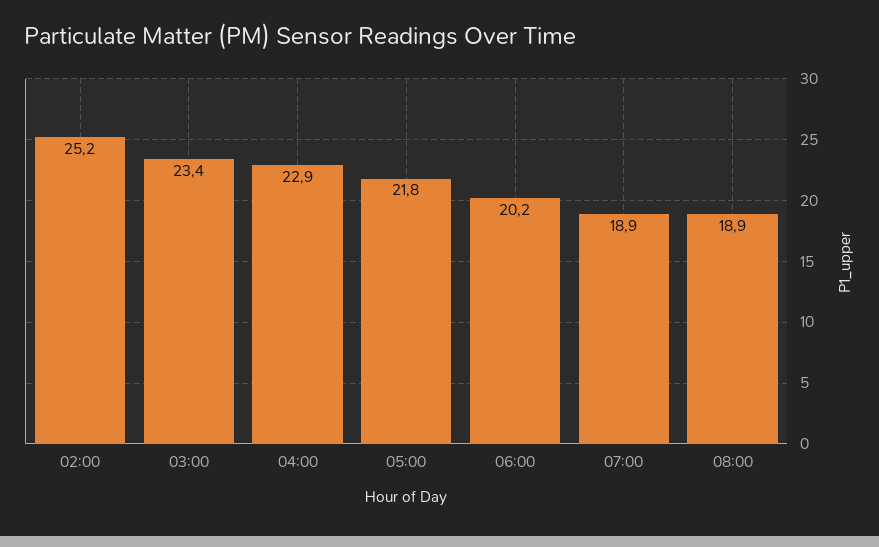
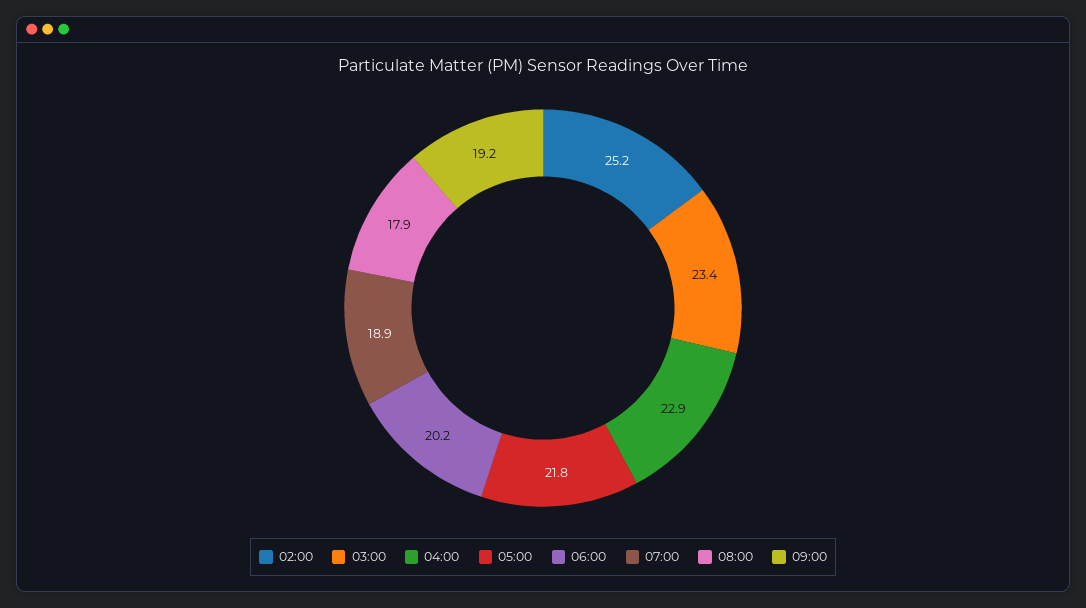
08:00: 18.9 -> 17.9
09:00: none -> 19.2

